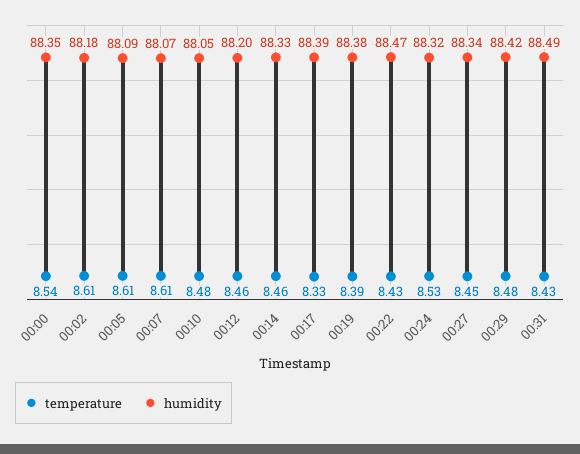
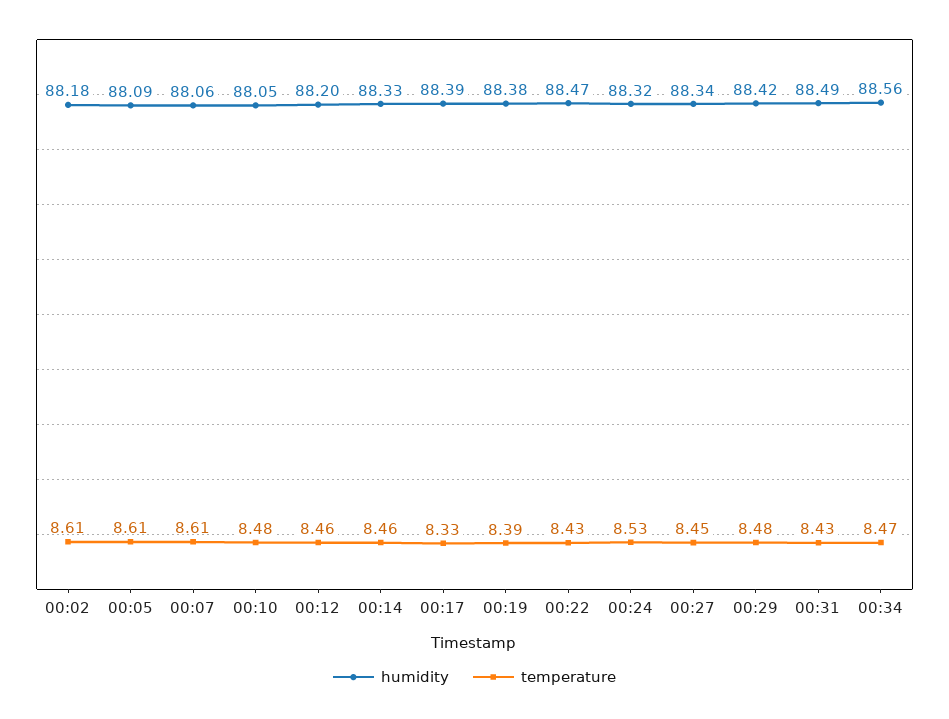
temperature, 00:00: 8.54 -> none
humidity, 00:00: 88.35 -> none
humidity, 00:07: 88.07 -> 88.06
humidity, 00:34: none -> 88.56
temperature, 00:34: none -> 8.47

